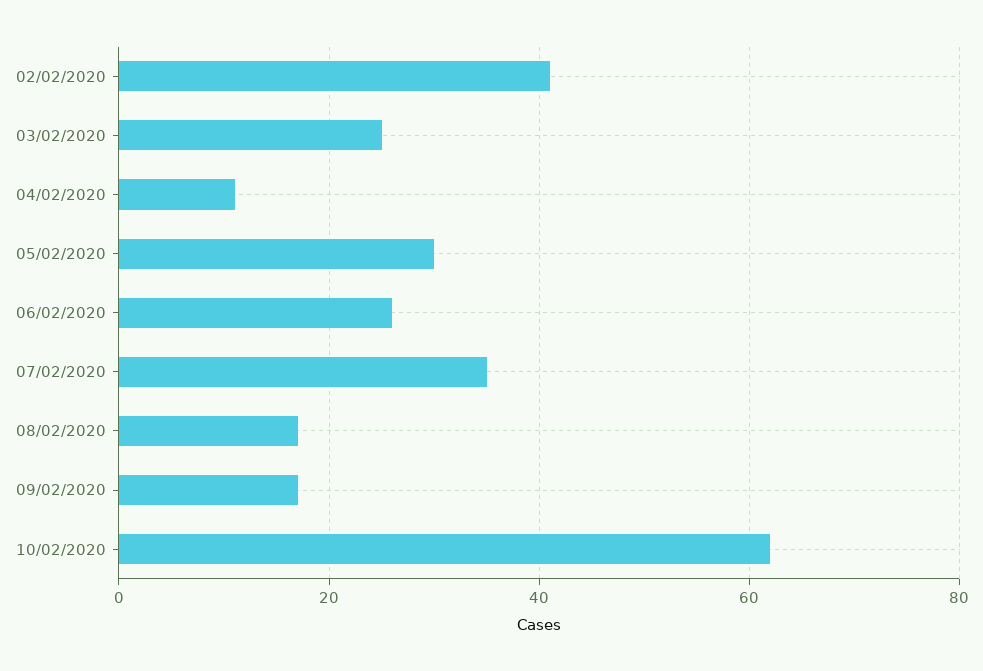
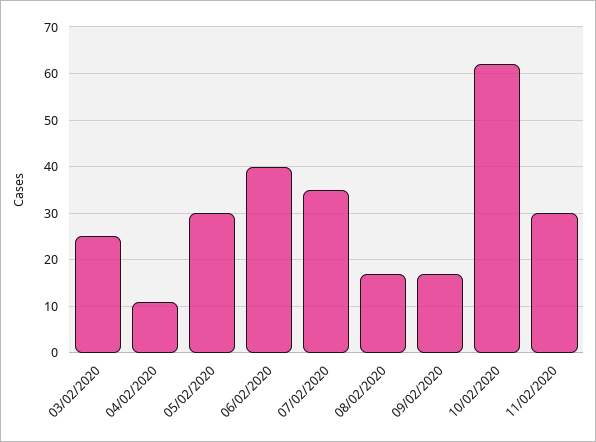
02/02/2020: 40 -> none
06/02/2020: 25 -> 40
11/02/2020: none -> 30

